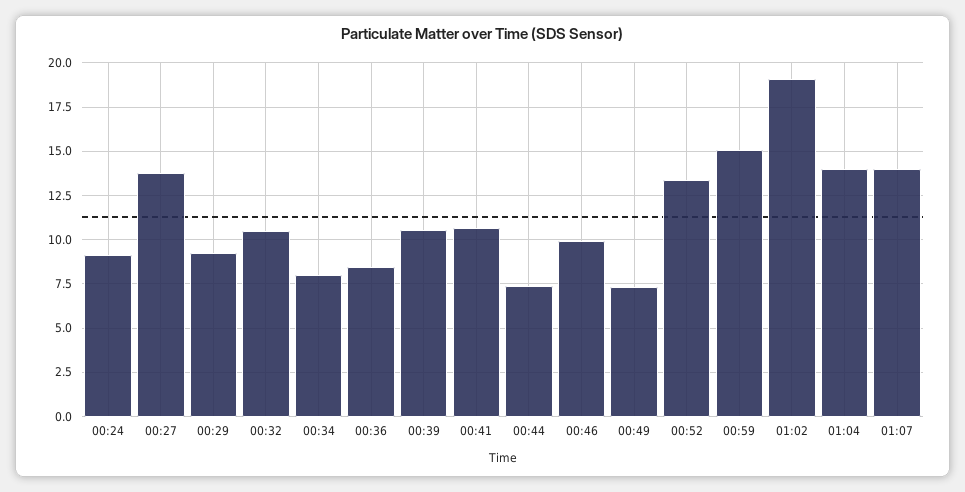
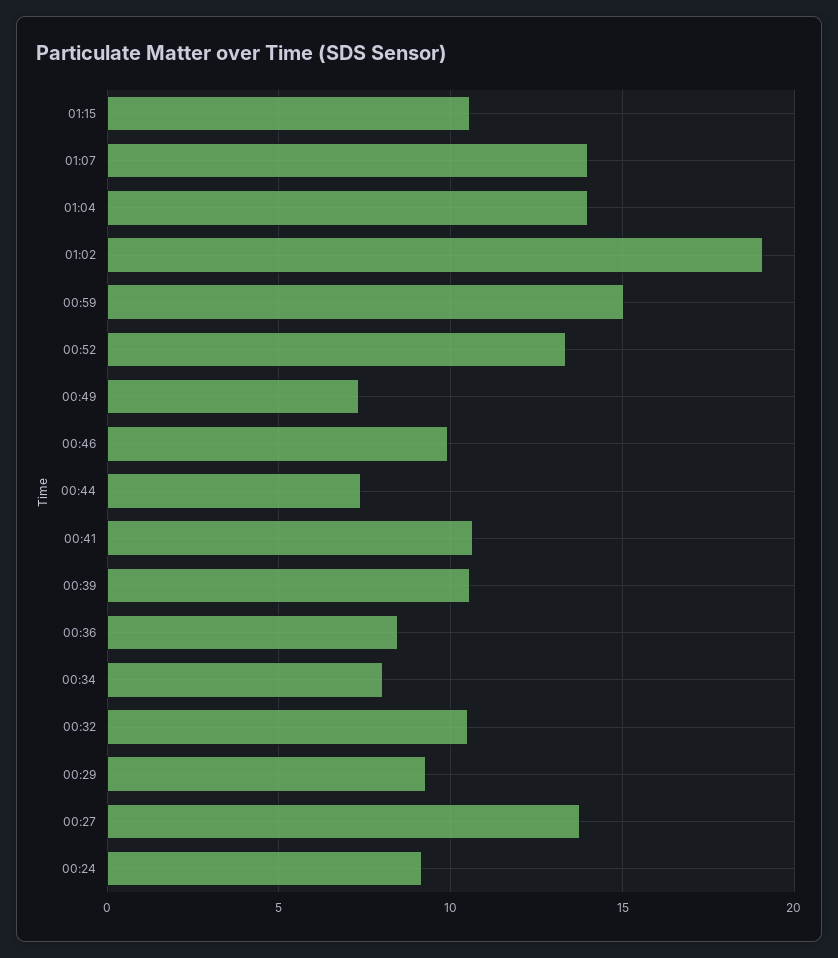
01:15: none -> 10.5

